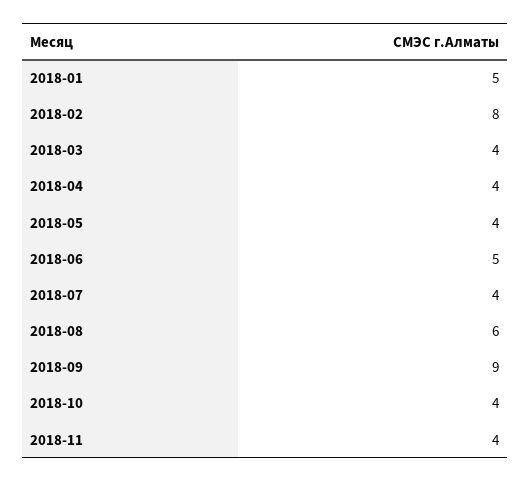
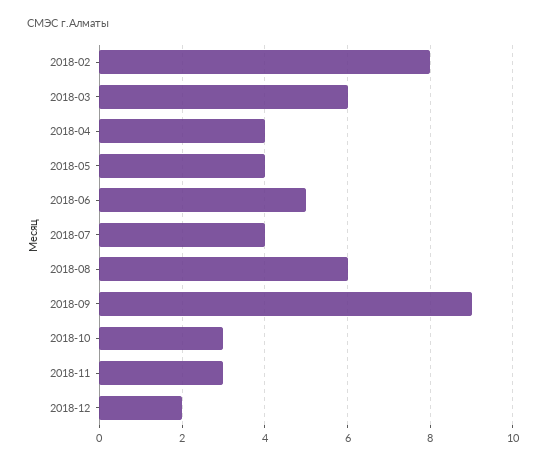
2018-01: 5 -> none
2018-03: 4 -> 6
2018-10: 4 -> 3
2018-11: 4 -> 3
2018-12: none -> 2

